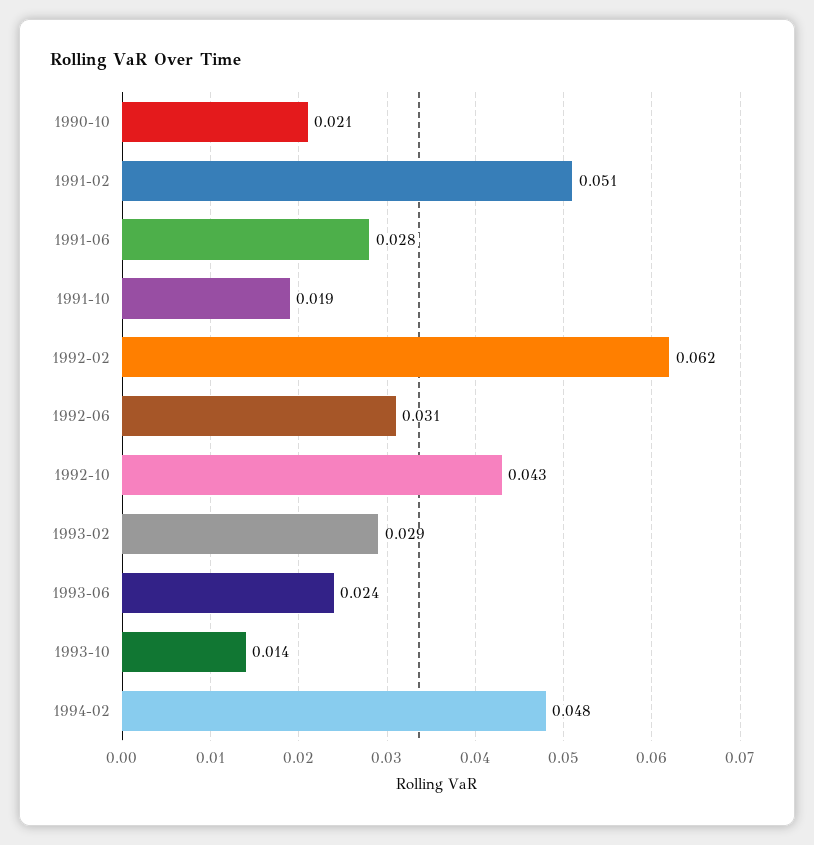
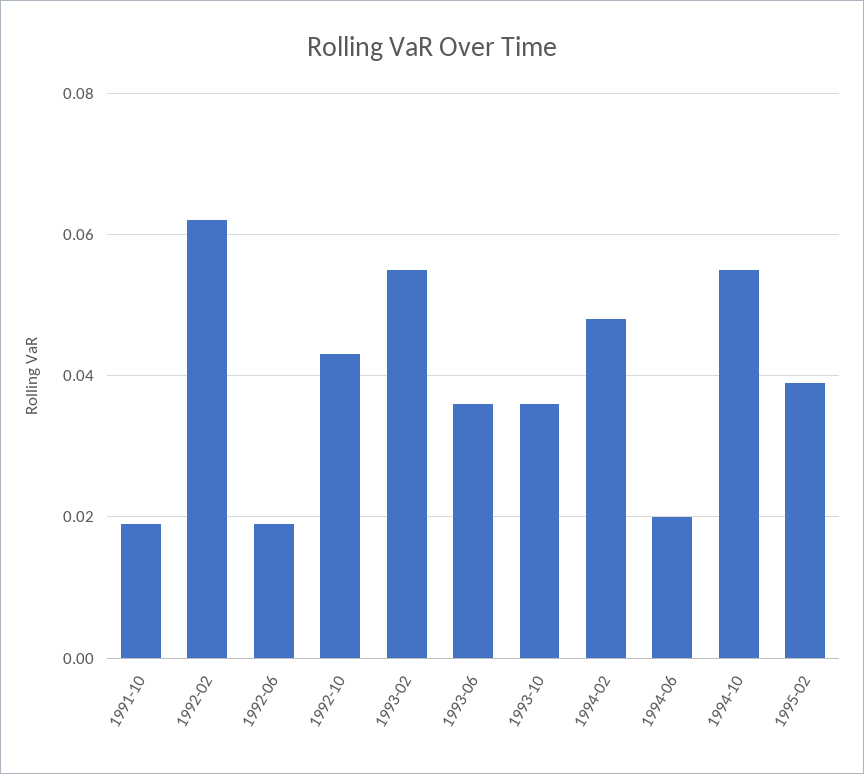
1990-10: 0.021 -> none
1991-02: 0.051 -> none
1991-06: 0.028 -> none
1992-06: 0.031 -> 0.02
1993-02: 0.029 -> 0.055
1993-06: 0.024 -> 0.035
1993-10: 0.014 -> 0.035
1994-06: none -> 0.02
1994-10: none -> 0.055
1995-02: none -> 0.04

